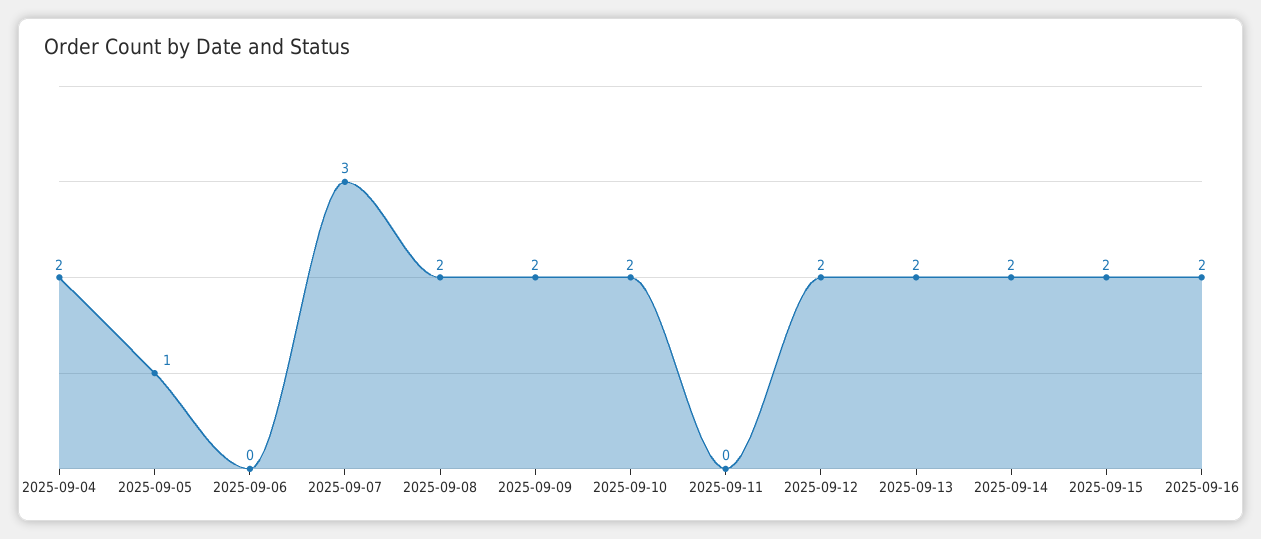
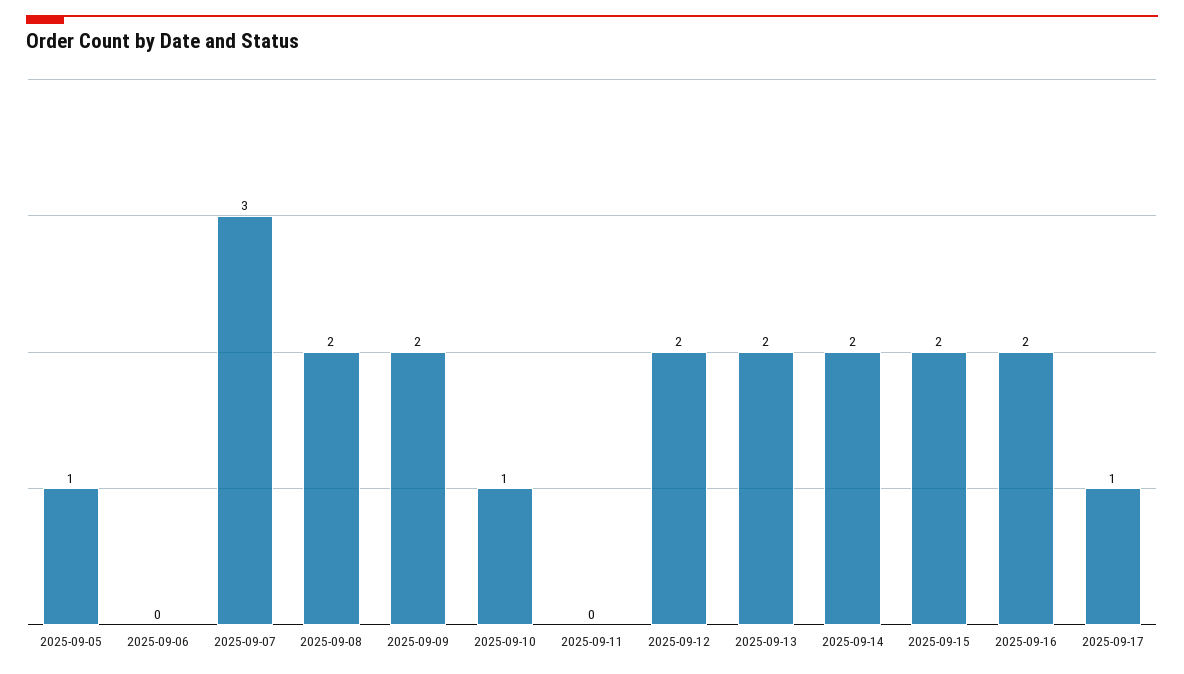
2025-09-04: 2 -> none
2025-09-10: 2 -> 1
2025-09-17: none -> 1

